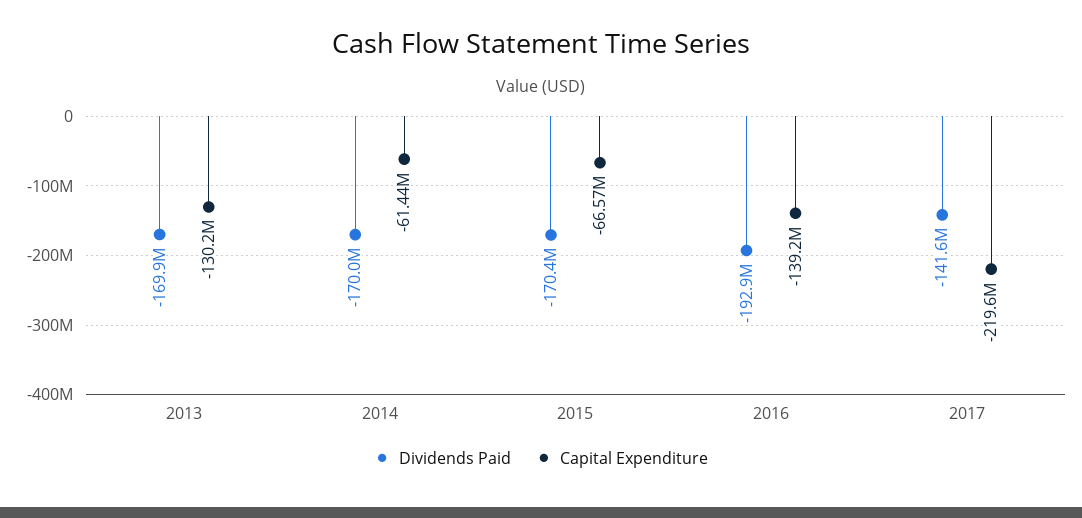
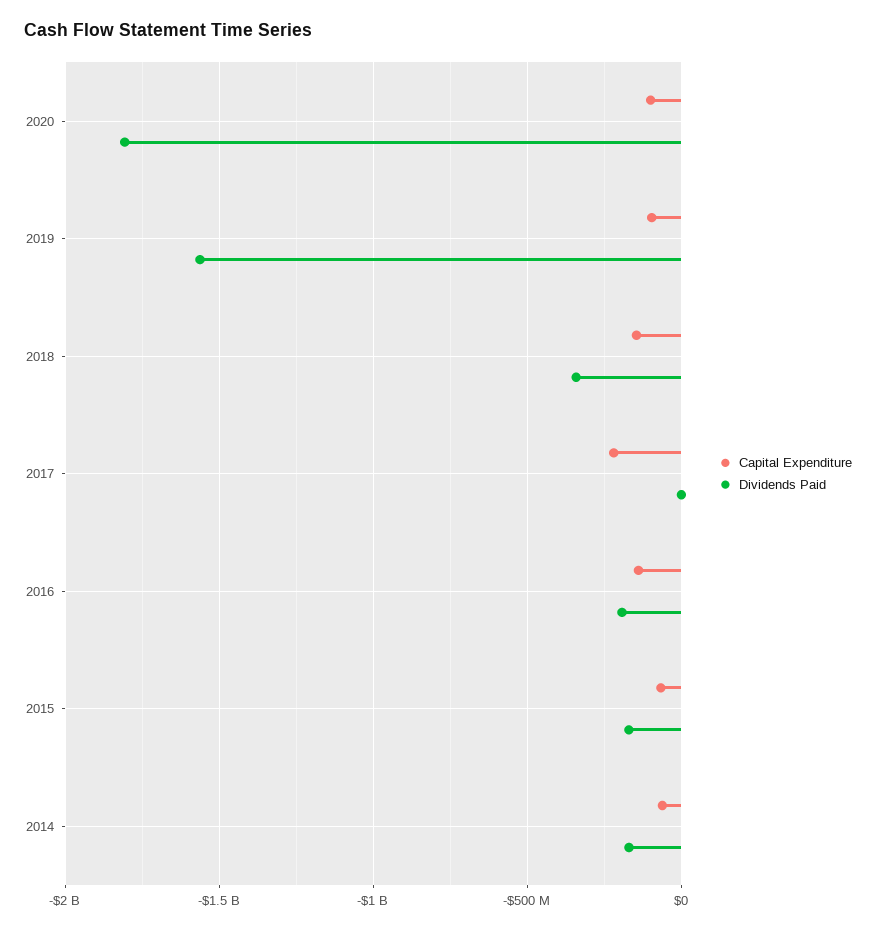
Dividends Paid, 2013: -169900000 -> none
Capital Expenditure, 2013: -130200000 -> none
Dividends Paid, 2017: -141600000 -> 0
Capital Expenditure, 2020: none -> -100000000
Dividends Paid, 2020: none -> -1800000000
Capital Expenditure, 2019: none -> -100000000
Dividends Paid, 2019: none -> -1550000000
Capital Expenditure, 2018: none -> -150000000
Dividends Paid, 2018: none -> -350000000

